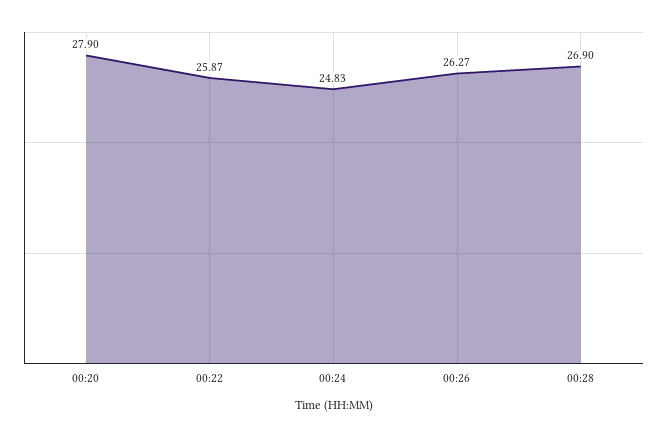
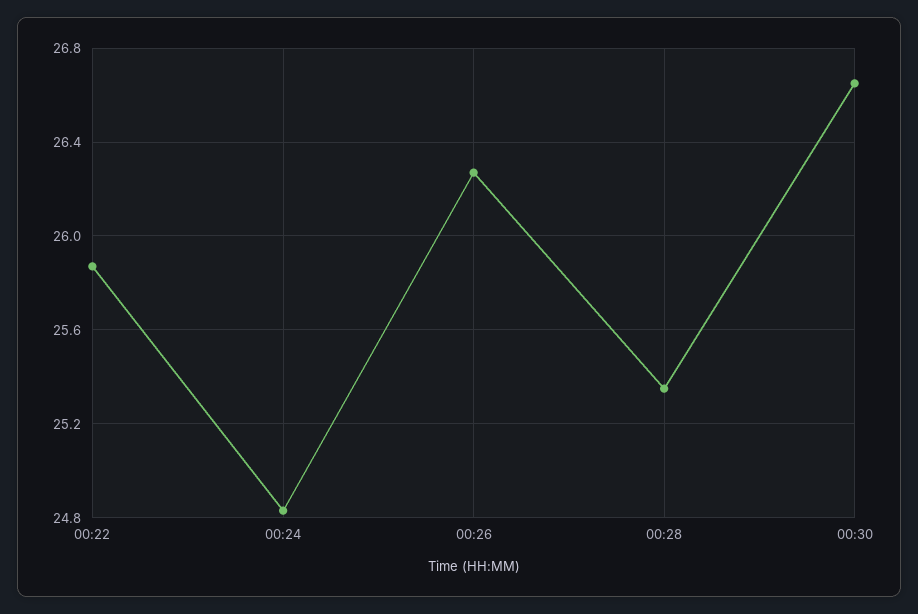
00:20: 27.9 -> none
00:28: 26.9 -> 25.35
00:30: none -> 26.65

